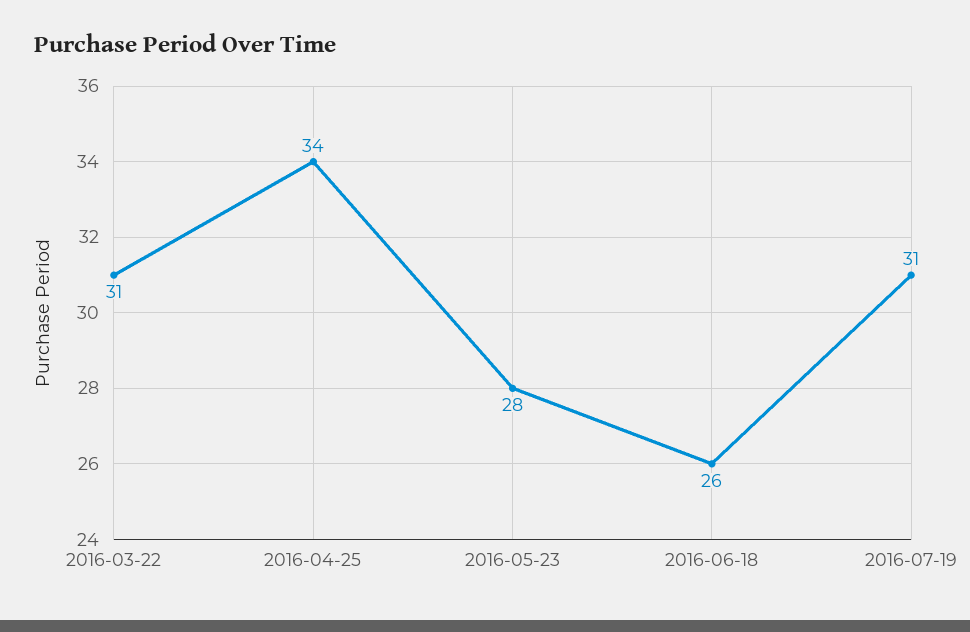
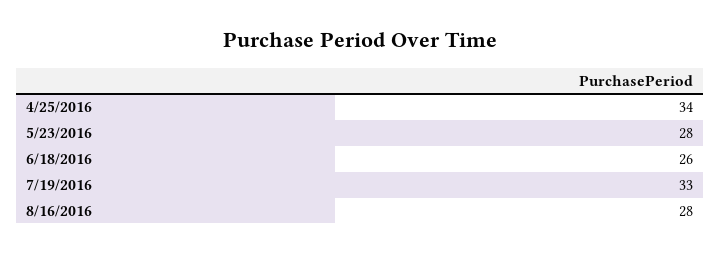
2016-03-22: 31 -> none
2016-07-19: 31 -> 33
8/16/2016: none -> 28

